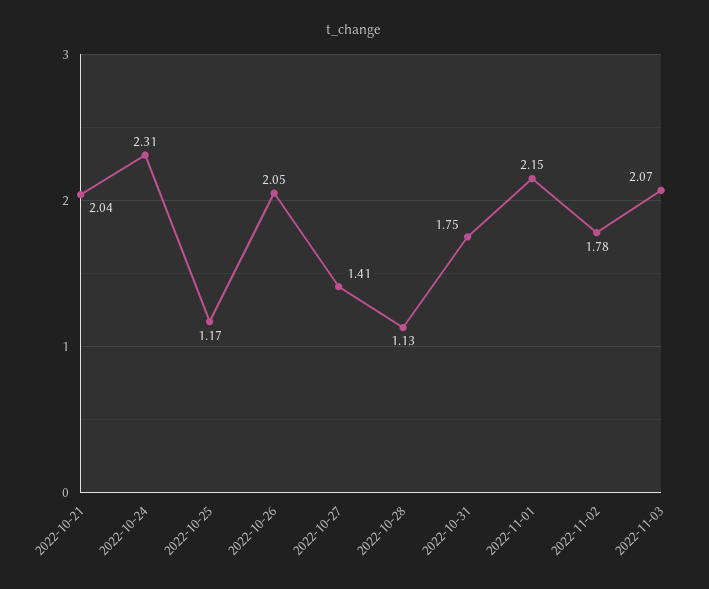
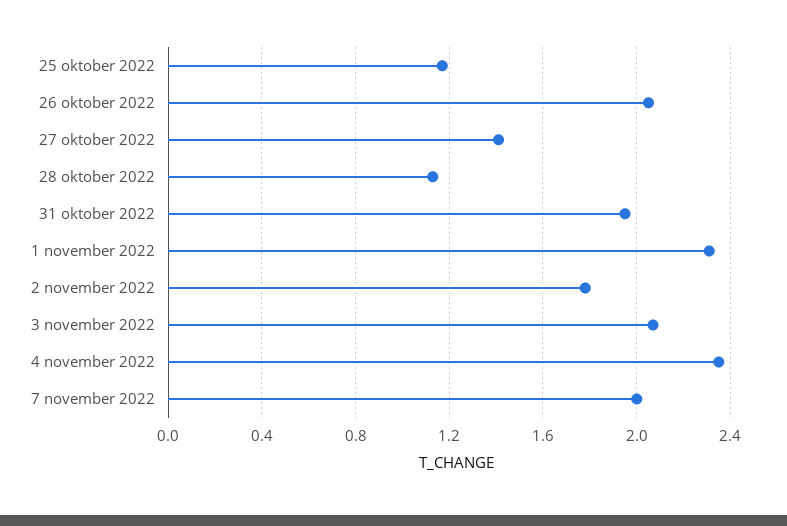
2022-10-21: 2.04 -> none
2022-10-24: 2.31 -> none
2022-10-31: 1.75 -> 1.95
2022-11-01: 2.15 -> 2.3
4 november 2022: none -> 2.35
7 november 2022: none -> 2

